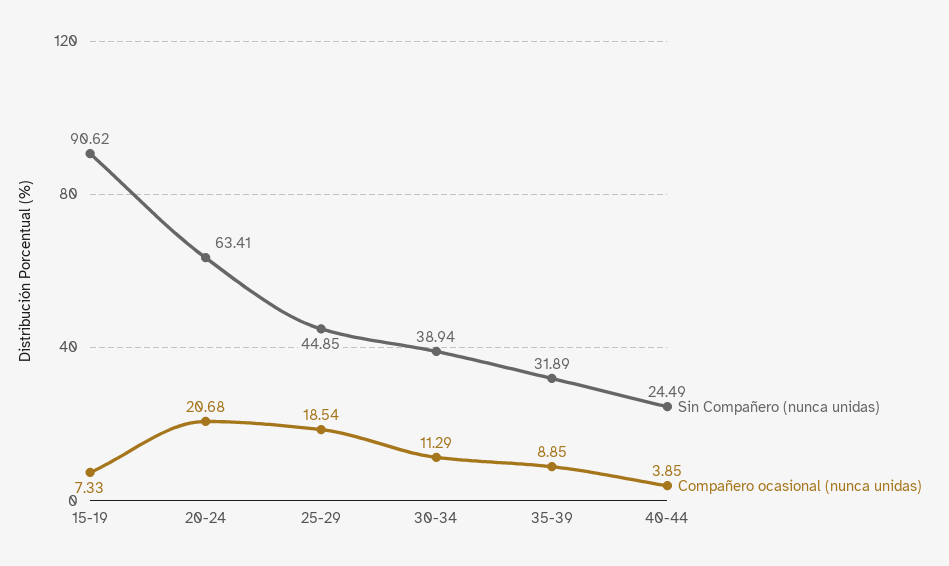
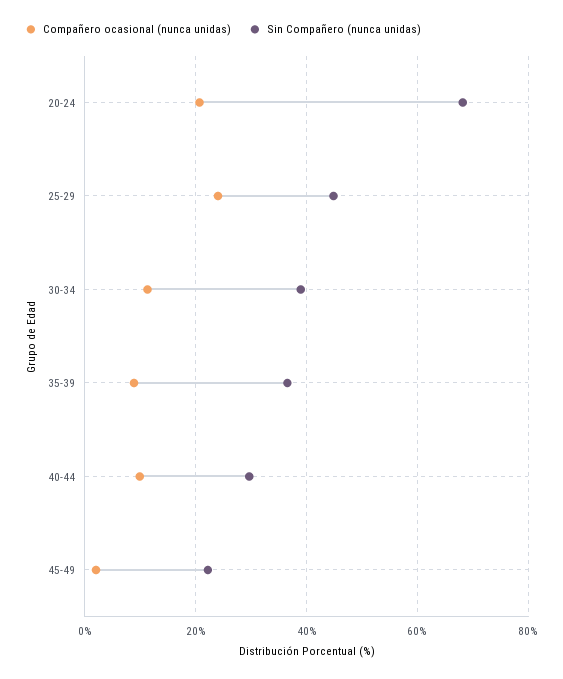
Sin Compañero (nunca unidas), 15-19: 90.62 -> none
Compañero ocasional (nunca unidas), 15-19: 7.33 -> none
Sin Compañero (nunca unidas), 20-24: 63.41 -> 68
Compañero ocasional (nunca unidas), 25-29: 18.54 -> 24
Sin Compañero (nunca unidas), 35-39: 31.89 -> 36
Sin Compañero (nunca unidas), 40-44: 24.49 -> 30
Compañero ocasional (nunca unidas), 40-44: 3.85 -> 10
Compañero ocasional (nunca unidas), 45-49: none -> 2
Sin Compañero (nunca unidas), 45-49: none -> 22

